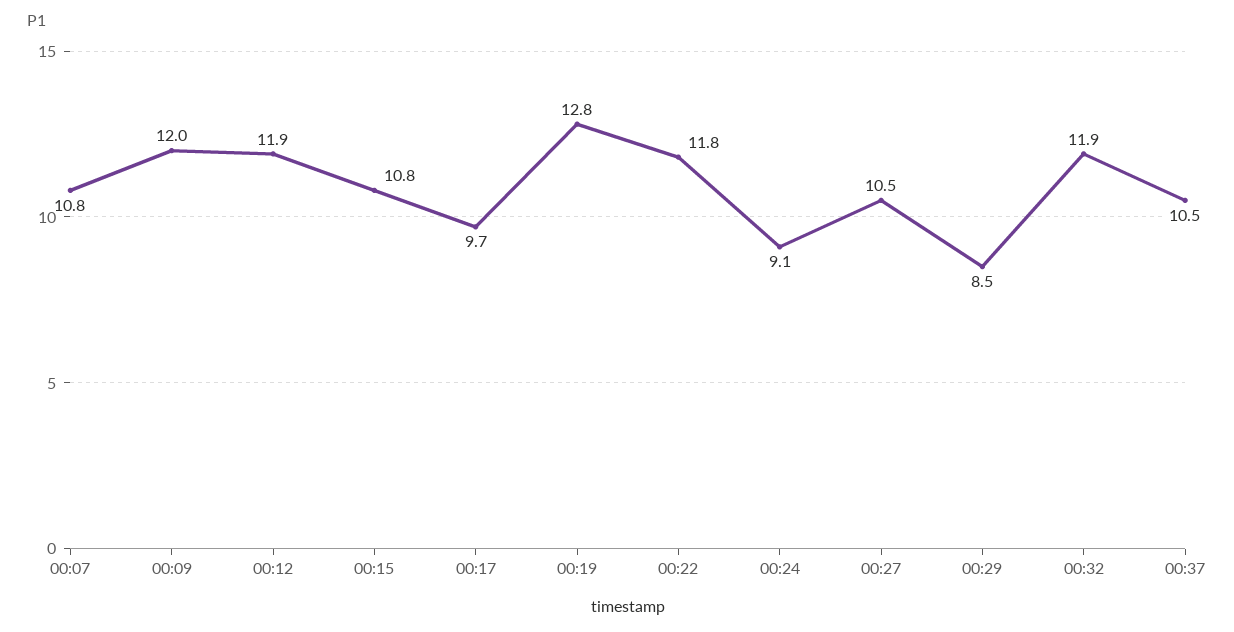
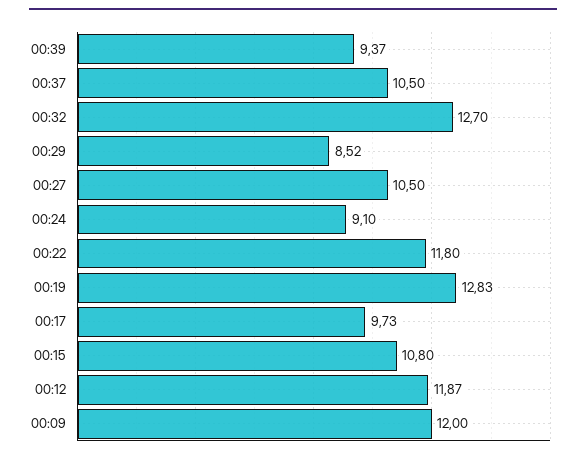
00:07: 10.8 -> none
00:32: 11.9 -> 12.7
00:39: none -> 9.37

